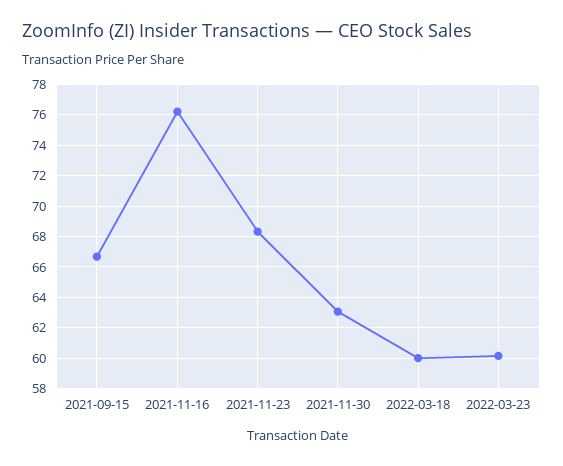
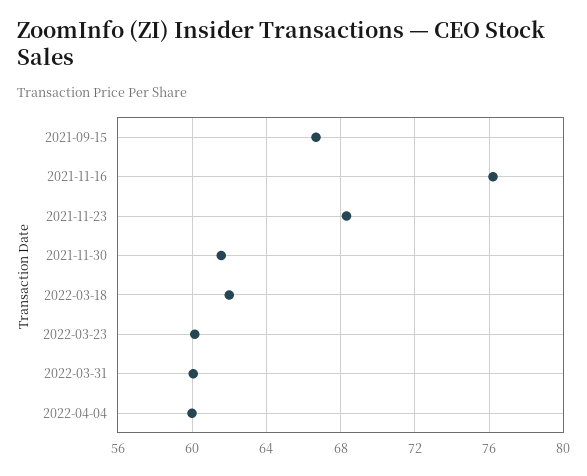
2021-11-30: 63 -> 61.5
2022-03-18: 60 -> 62
2022-03-31: none -> 60
2022-04-04: none -> 60

